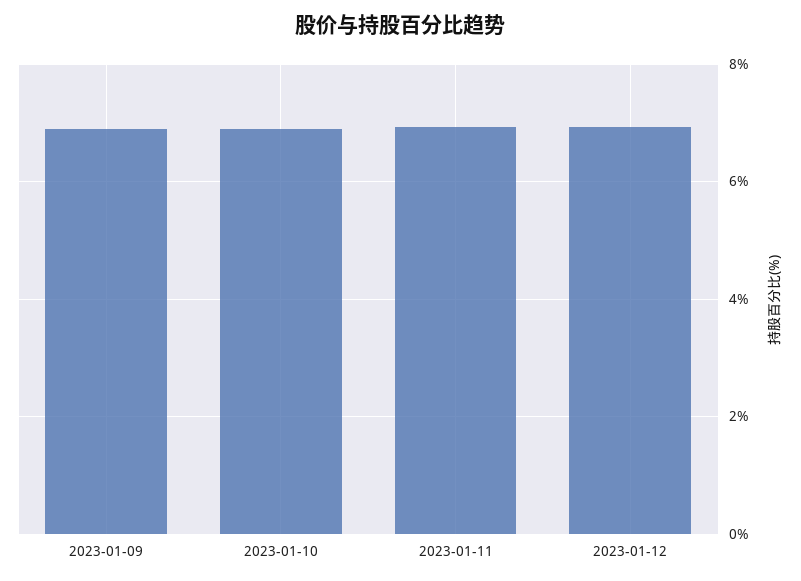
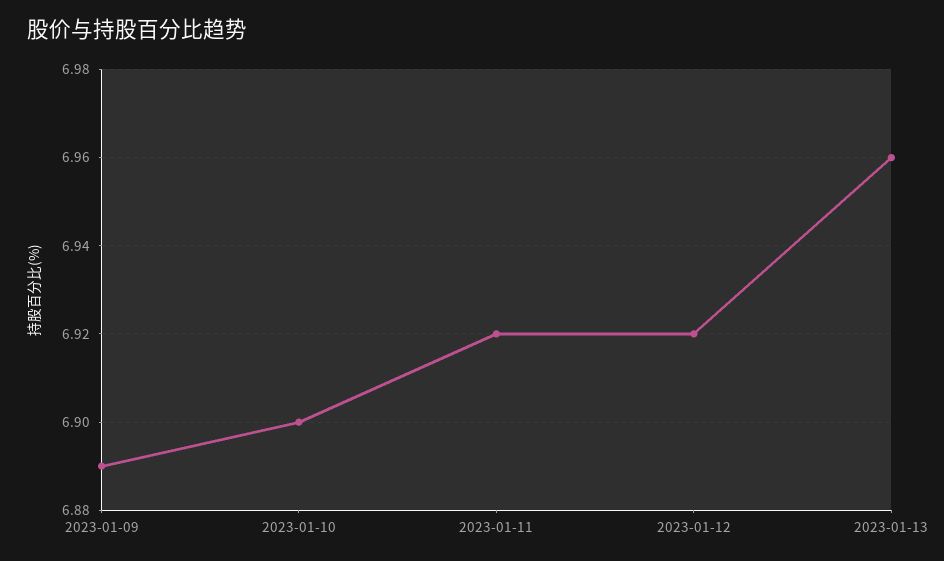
2023-01-13: none -> 6.96

